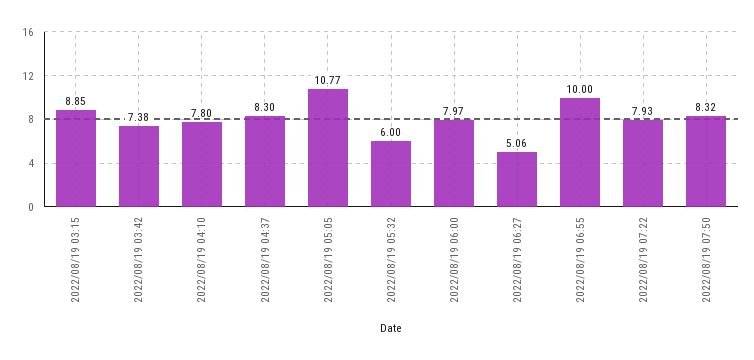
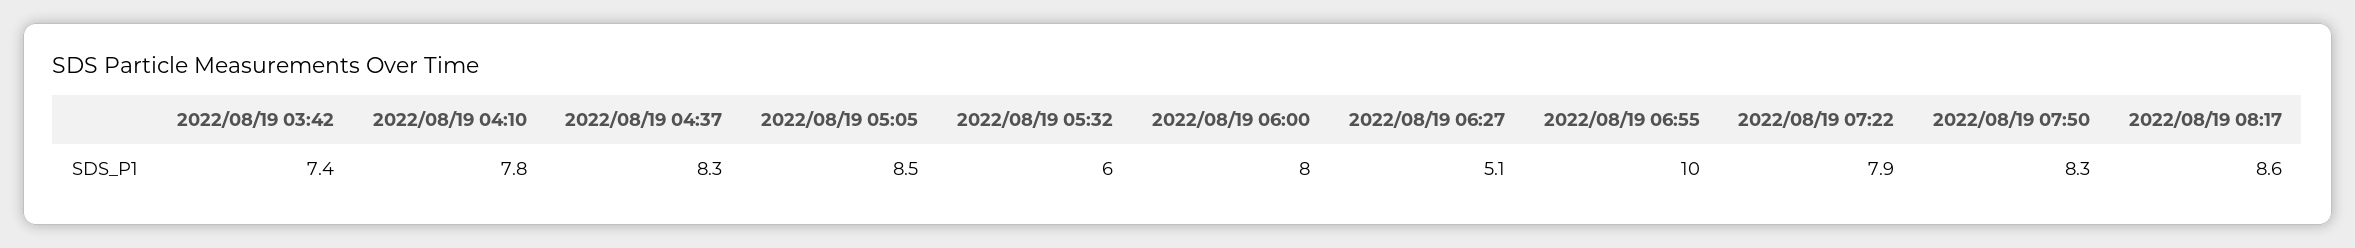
2022/08/19 03:15: 8.85 -> none
2022/08/19 05:05: 10.77 -> 8.5
2022/08/19 08:17: none -> 8.6

